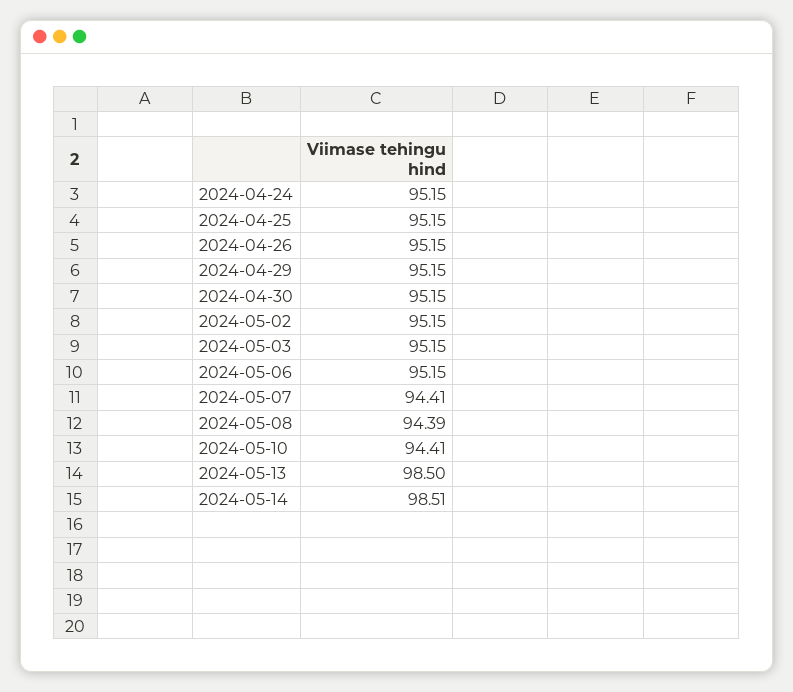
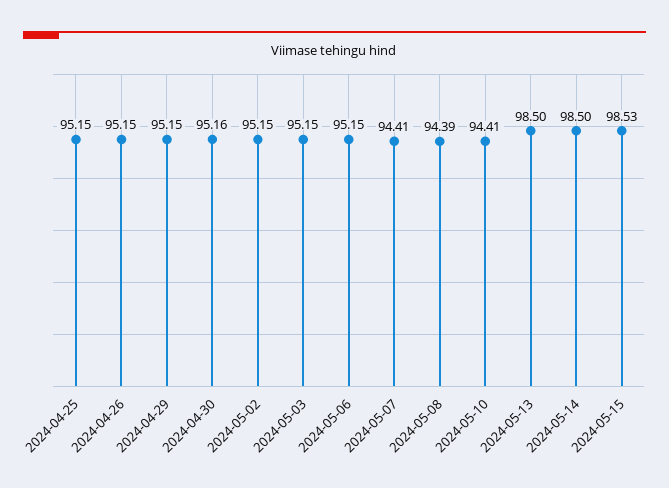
2024-04-24: 95.15 -> none
2024-04-30: 95.15 -> 95.16
2024-05-14: 98.51 -> 98.5
2024-05-15: none -> 98.53

